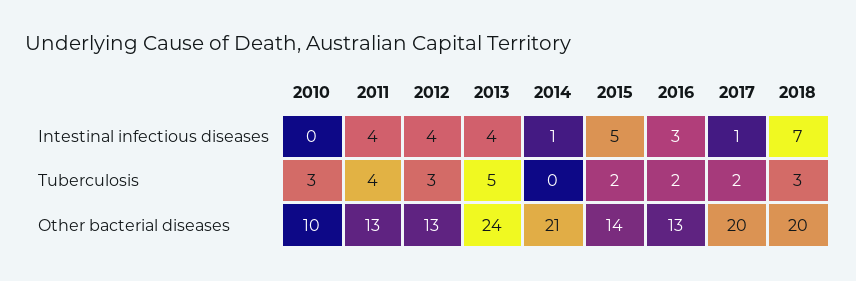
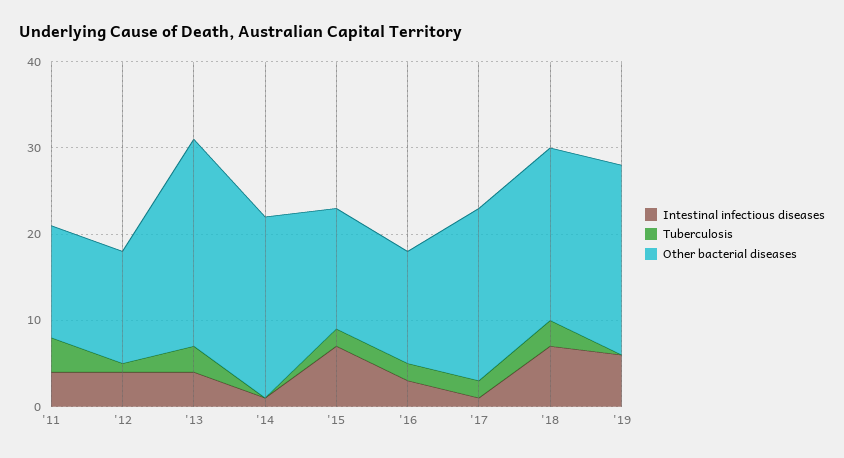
Intestinal infectious diseases, 2010: 0 -> none
Intestinal infectious diseases, 2015: 5 -> 7
Tuberculosis, 2010: 3 -> none
Tuberculosis, 2012: 3 -> 1
Tuberculosis, 2013: 5 -> 3
Other bacterial diseases, 2010: 10 -> none
Intestinal infectious diseases, '19: none -> 6
Tuberculosis, '19: none -> 0
Other bacterial diseases, '19: none -> 22

